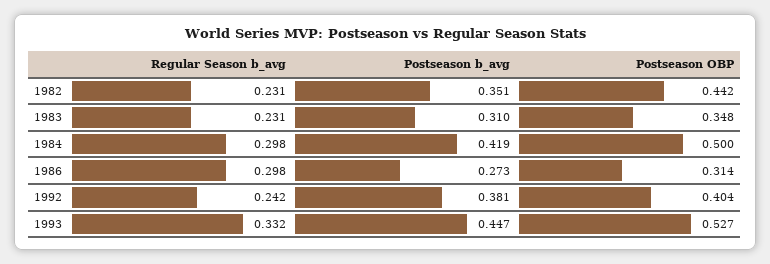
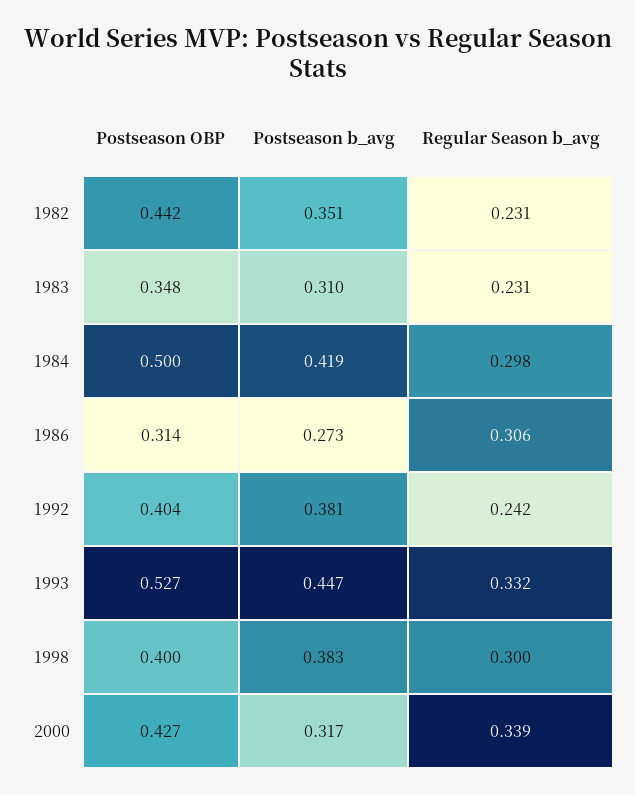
Regular Season b_avg, 1986: 0.298 -> 0.306
Postseason OBP, 1998: none -> 0.4
Postseason b_avg, 1998: none -> 0.383
Regular Season b_avg, 1998: none -> 0.3
Postseason OBP, 2000: none -> 0.427
Postseason b_avg, 2000: none -> 0.317
Regular Season b_avg, 2000: none -> 0.339

